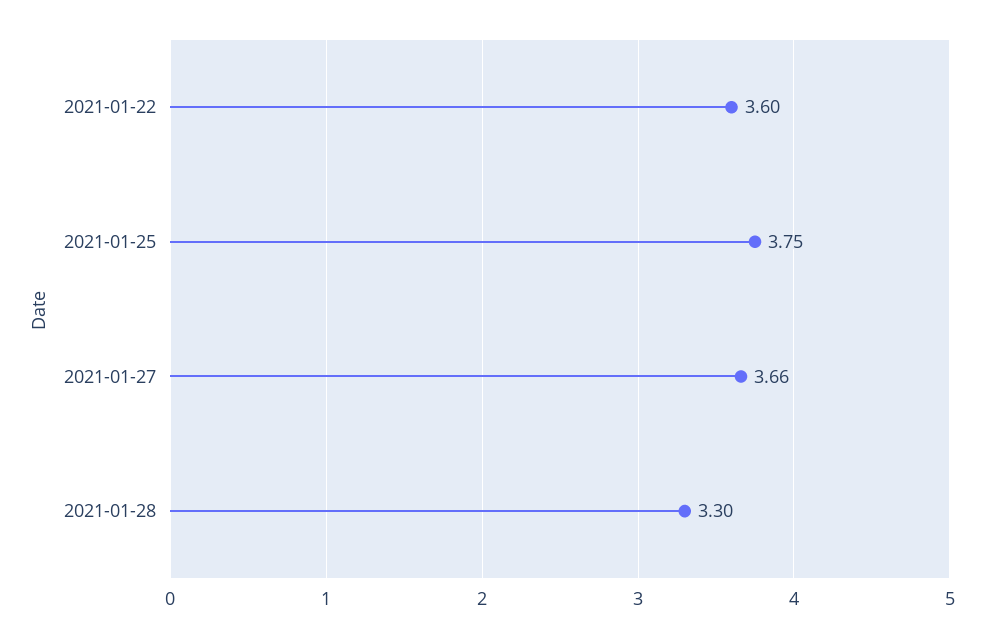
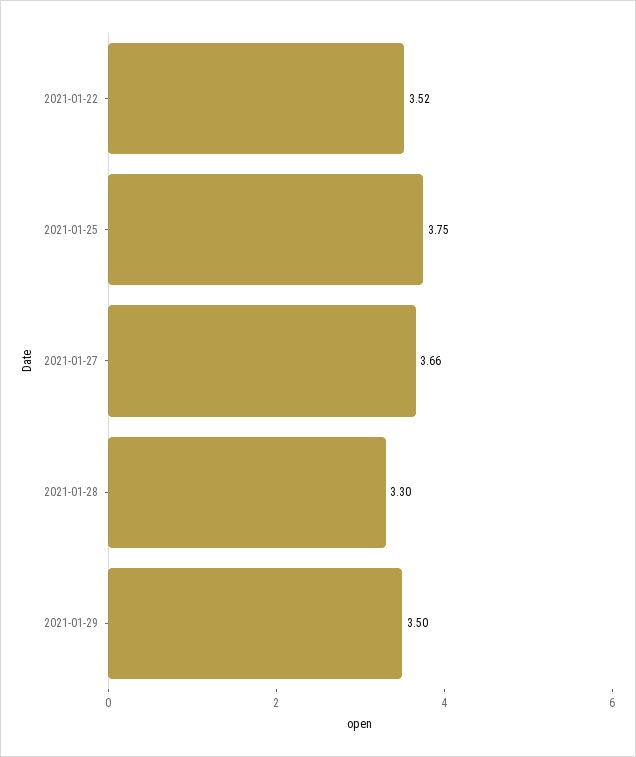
2021-01-22: 3.6 -> 3.52
2021-01-29: none -> 3.5

